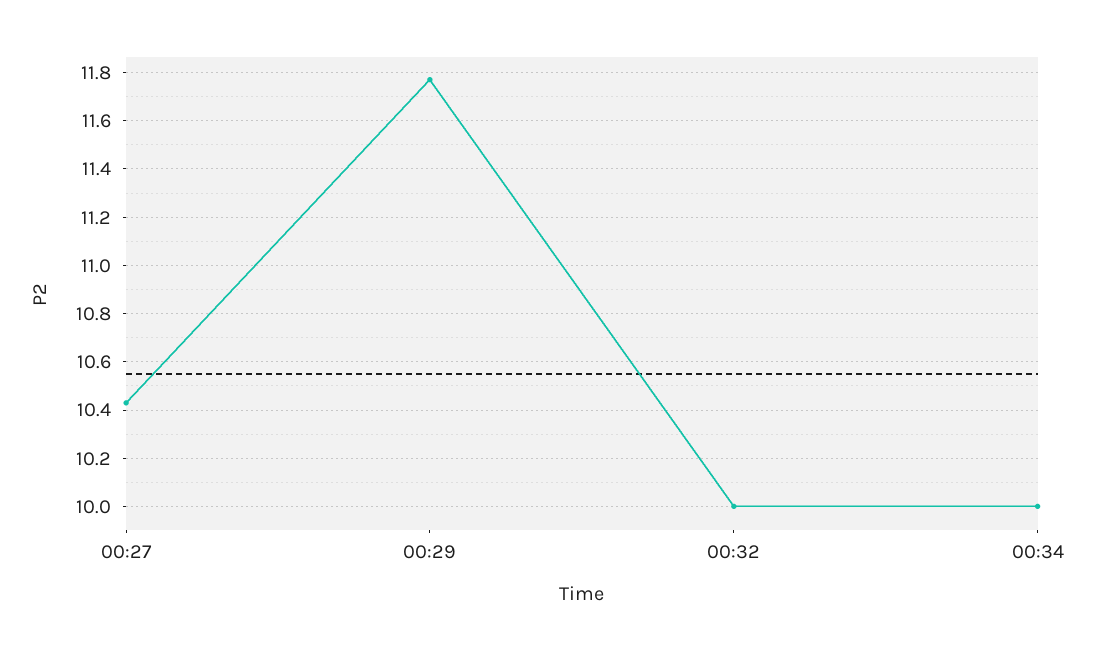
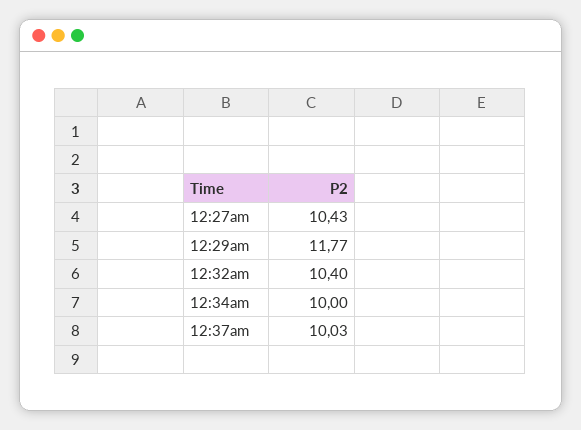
00:32: 10 -> 10.4
12:37am: none -> 10.03

